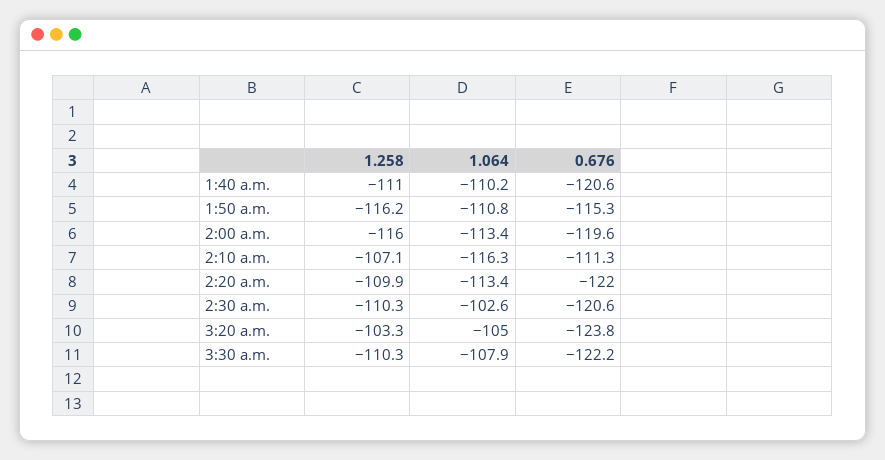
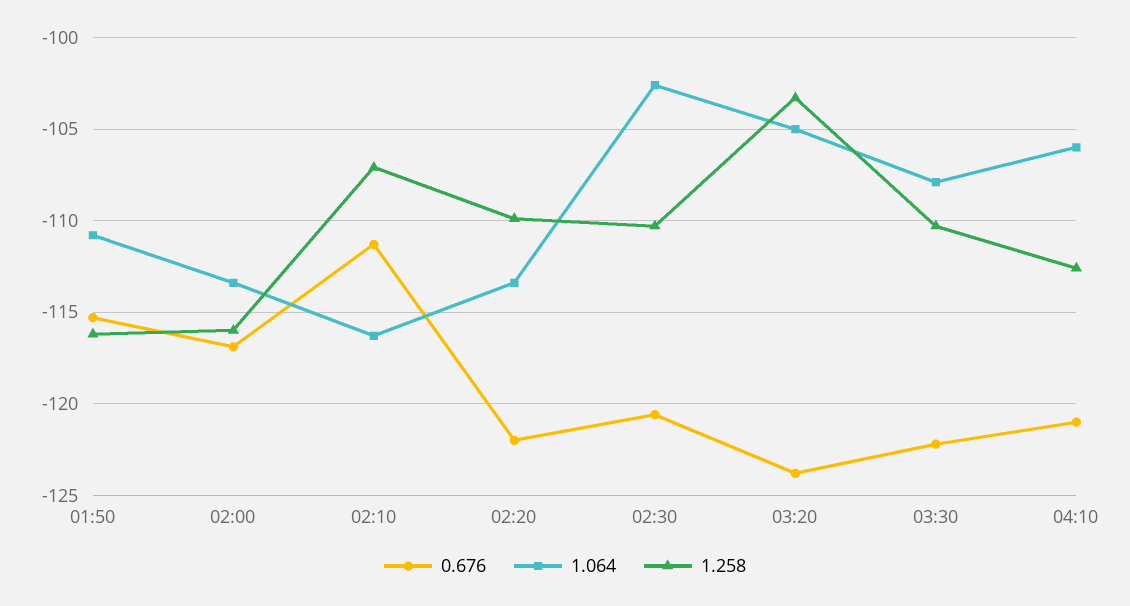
1.258, 1:40 a.m.: -111 -> none
1.064, 1:40 a.m.: -110.2 -> none
0.676, 1:40 a.m.: -120.6 -> none
0.676, 2:00 a.m.: -119.6 -> -117
0.676, 04:10: none -> -121
1.064, 04:10: none -> -106
1.258, 04:10: none -> -112.5

